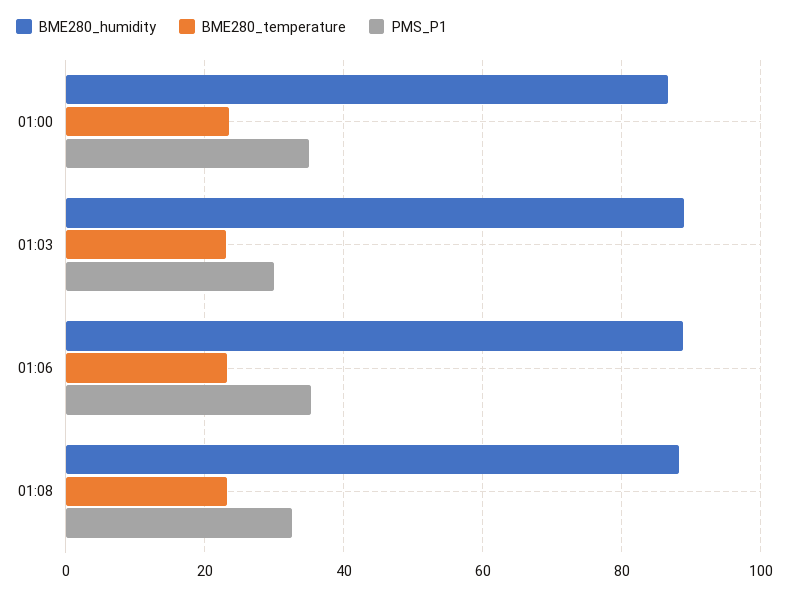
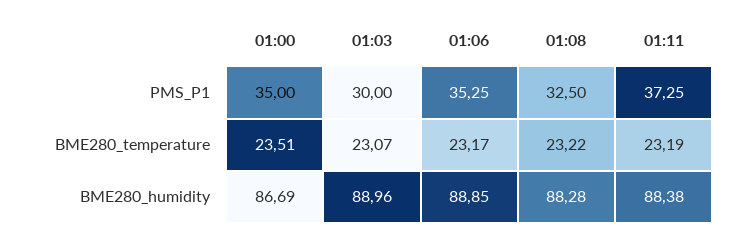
PMS_P1, 01:11: none -> 37.25
BME280_temperature, 01:11: none -> 23.19
BME280_humidity, 01:11: none -> 88.38

